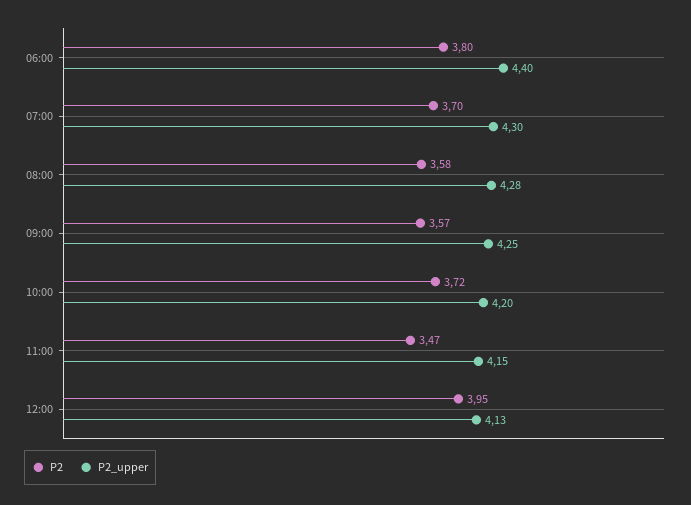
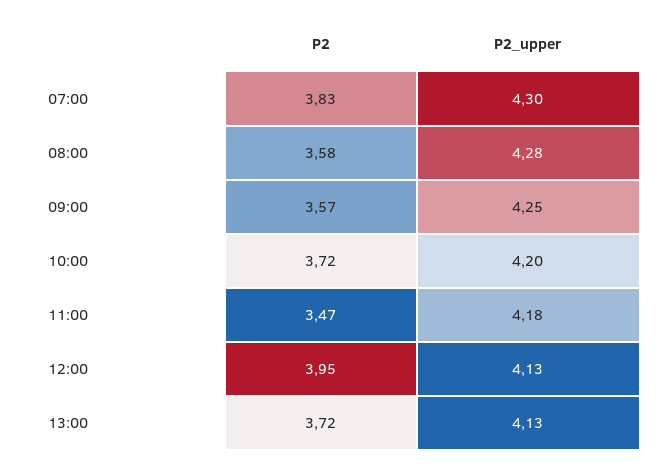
P2, 06:00: 3.8 -> none
P2_upper, 06:00: 4.4 -> none
P2, 07:00: 3.7 -> 3.83
P2_upper, 11:00: 4.15 -> 4.18
P2, 13:00: none -> 3.72
P2_upper, 13:00: none -> 4.13

